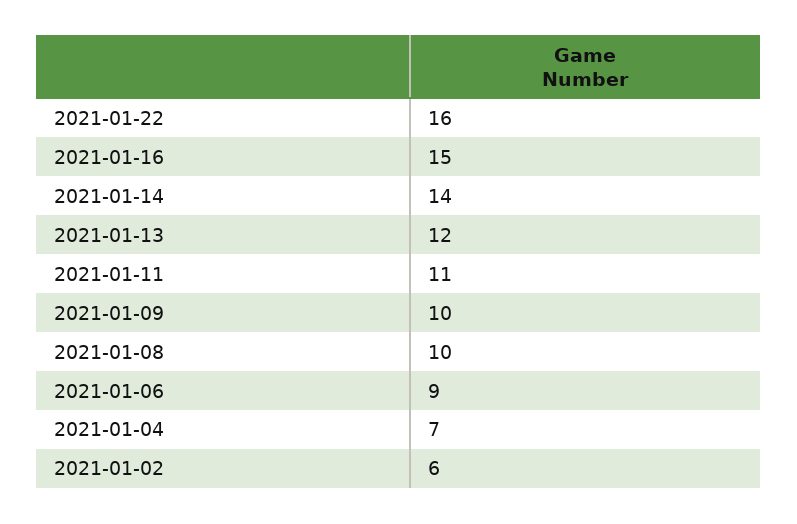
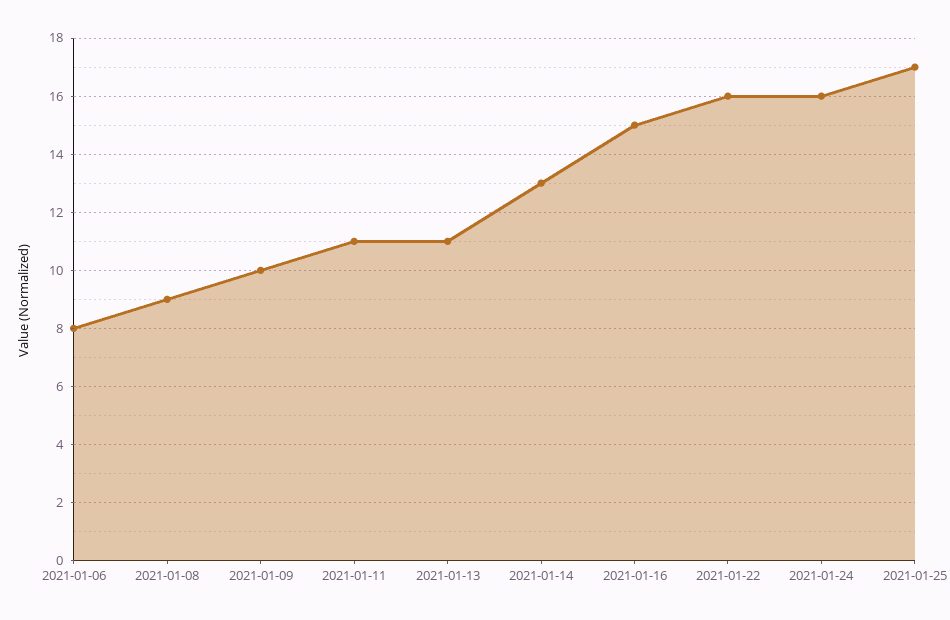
2021-01-14: 14 -> 13
2021-01-13: 12 -> 11
2021-01-08: 10 -> 9
2021-01-06: 9 -> 8
2021-01-04: 7 -> none
2021-01-02: 6 -> none
2021-01-24: none -> 16
2021-01-25: none -> 17

